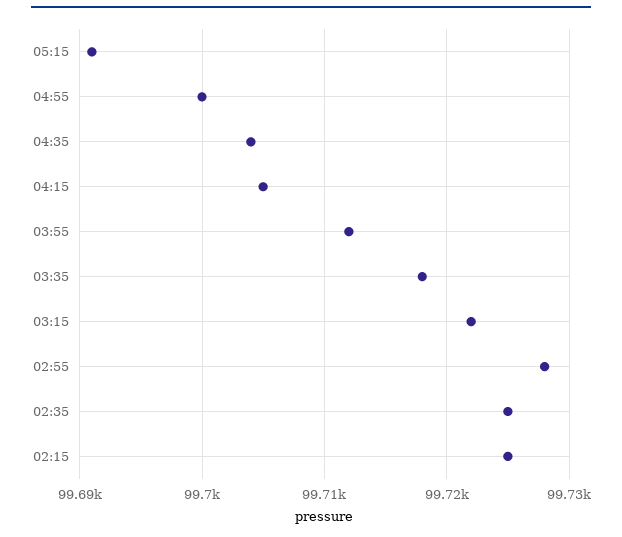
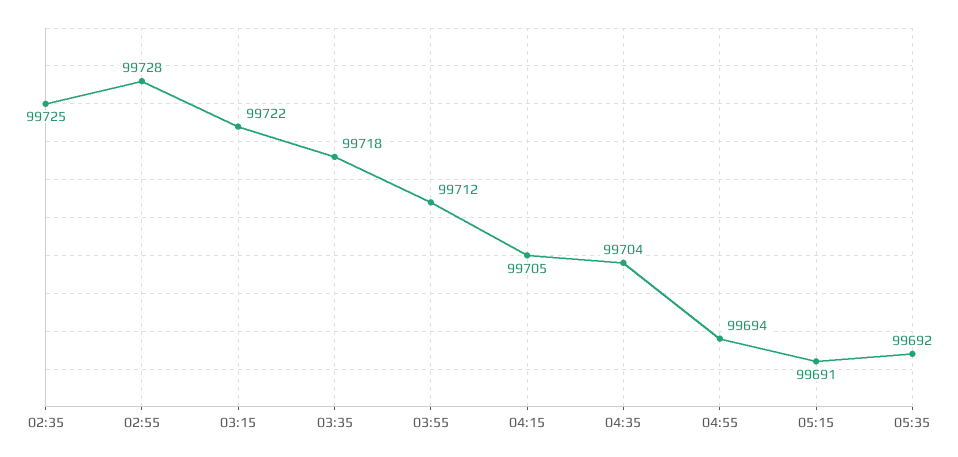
04:55: 99700 -> 99694
02:15: 99725 -> none
05:35: none -> 99692

